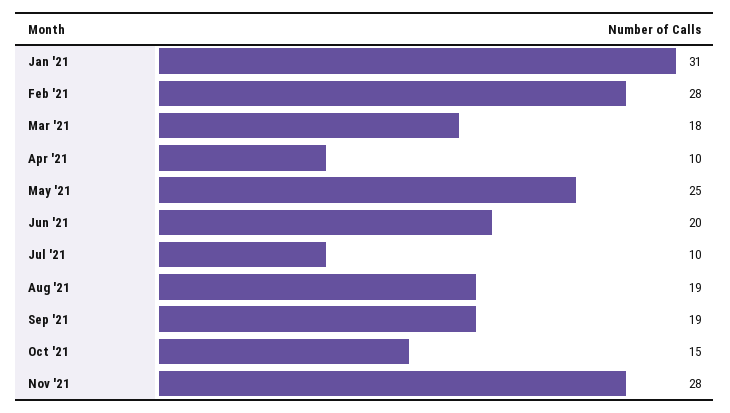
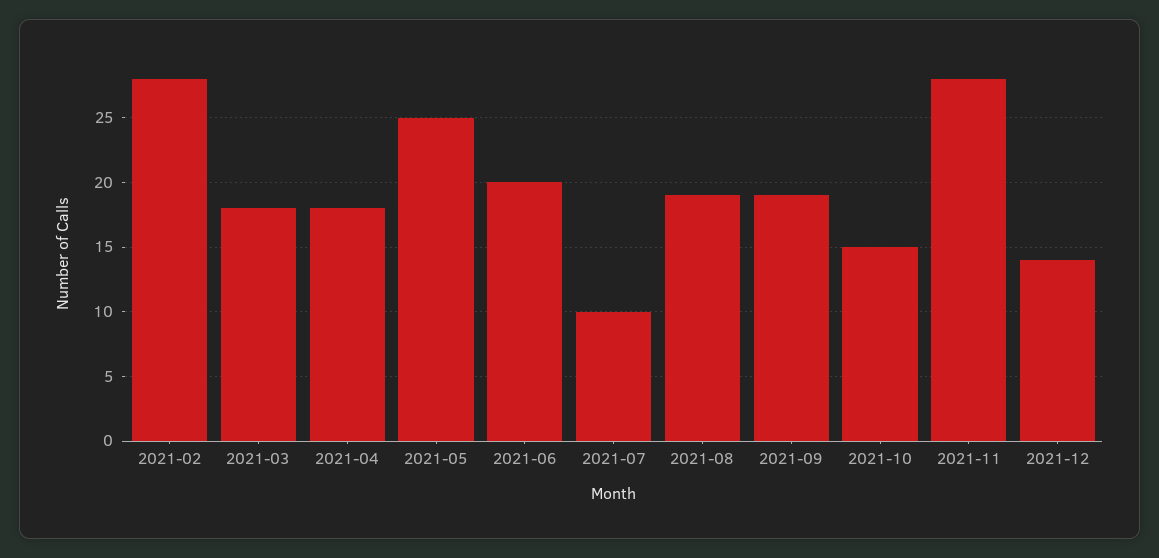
Jan '21: 31 -> none
Apr '21: 10 -> 18
2021-12: none -> 14

